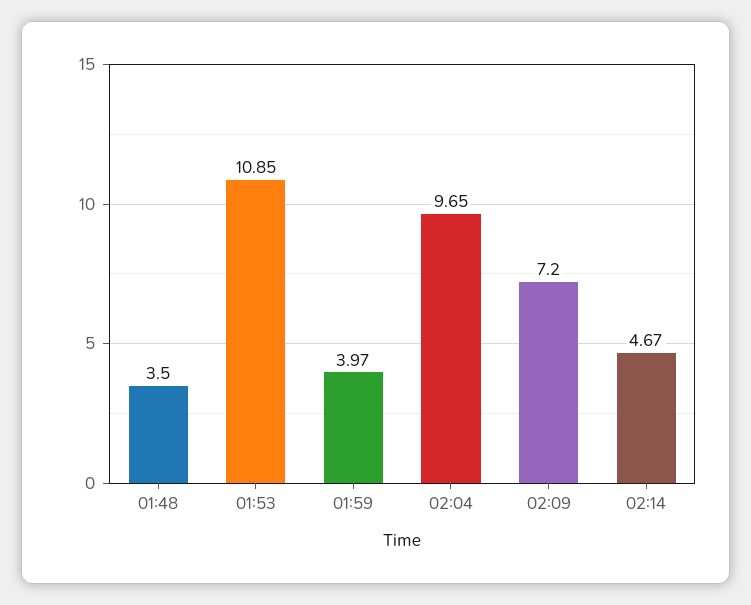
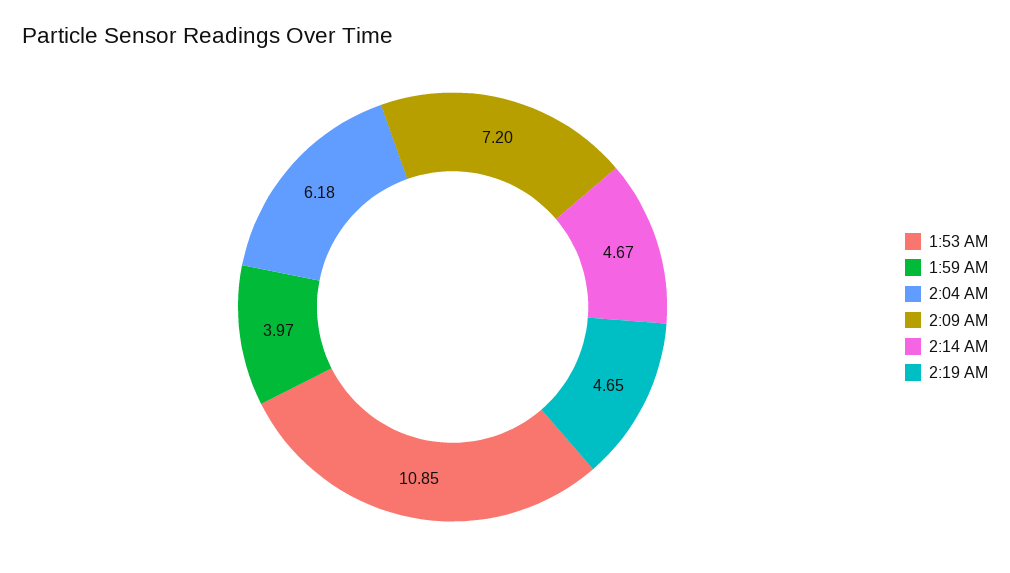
01:48: 3.5 -> none
02:04: 9.65 -> 6.18
2:19 AM: none -> 4.65

